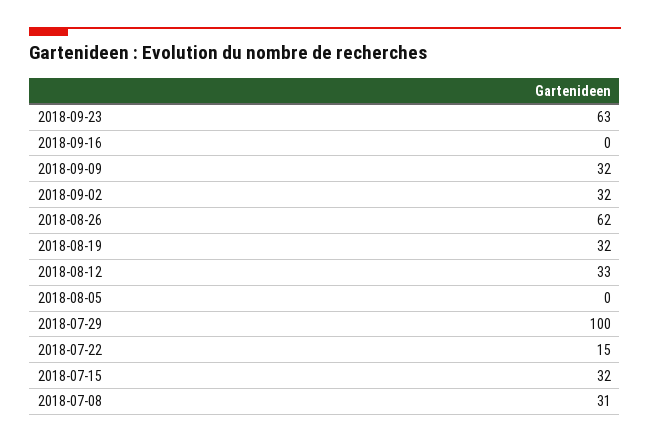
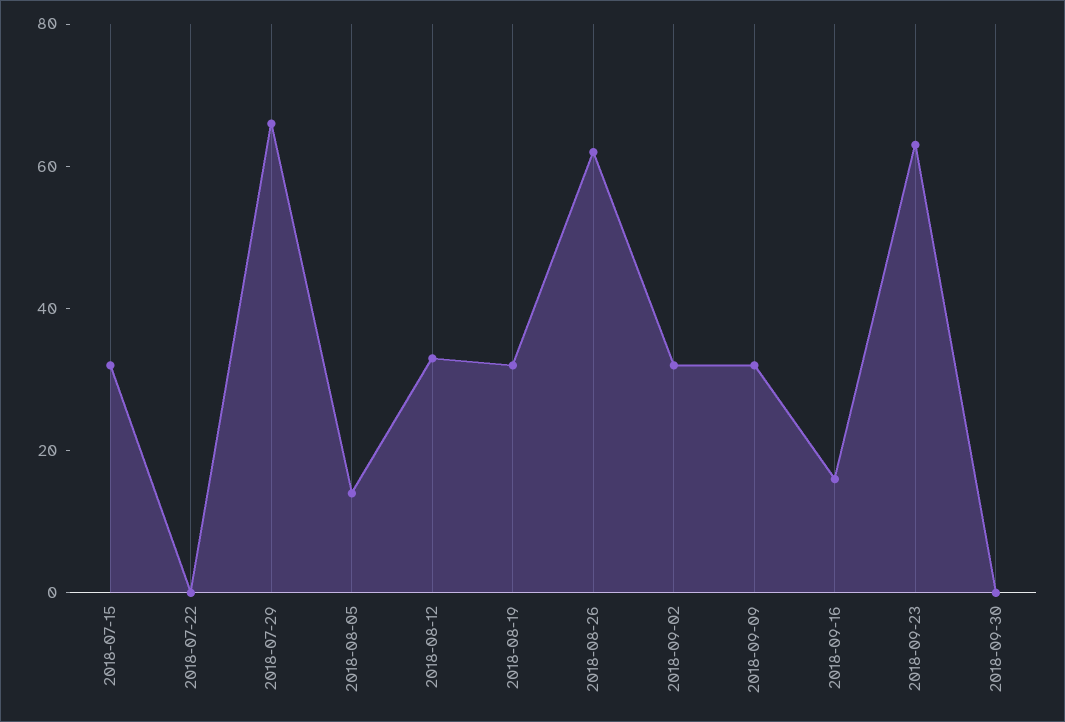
2018-09-16: 0 -> 15
2018-08-05: 0 -> 15
2018-07-29: 100 -> 65
2018-07-22: 15 -> 0
2018-07-08: 31 -> none
2018-09-30: none -> 0

